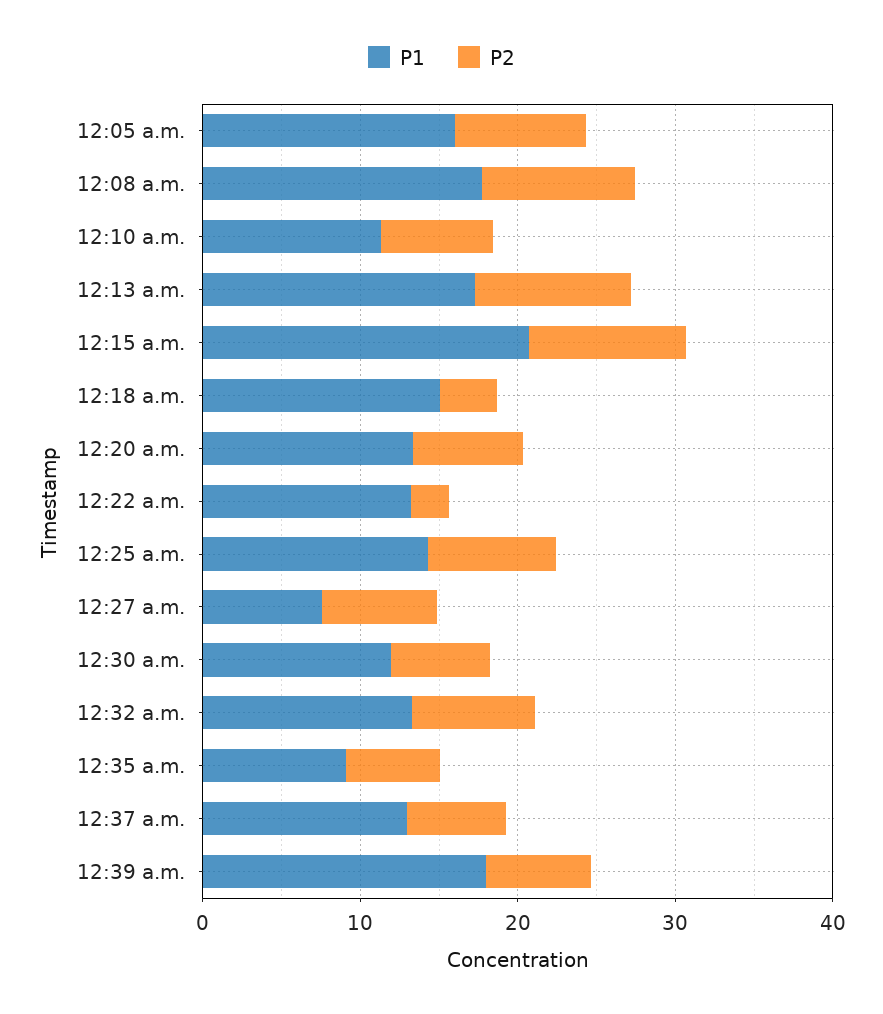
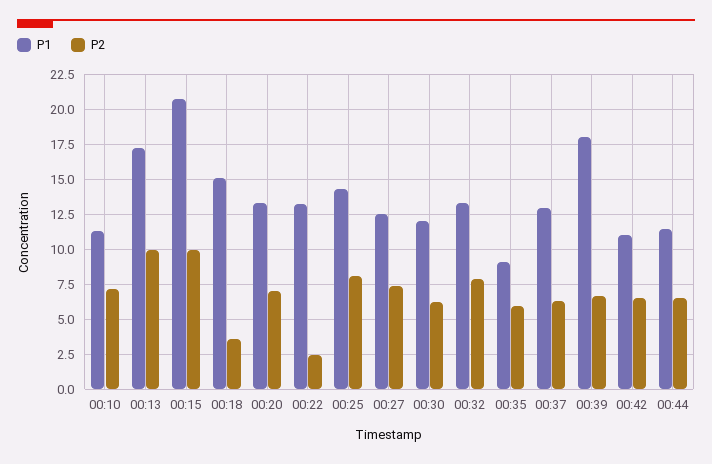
P1, 12:05 a.m.: 16 -> none
P2, 12:05 a.m.: 8 -> none
P1, 12:08 a.m.: 18 -> none
P2, 12:08 a.m.: 10 -> none
P1, 12:27 a.m.: 8 -> 12.5
P1, 00:42: none -> 11
P2, 00:42: none -> 6.5
P1, 00:44: none -> 11.5
P2, 00:44: none -> 6.5

